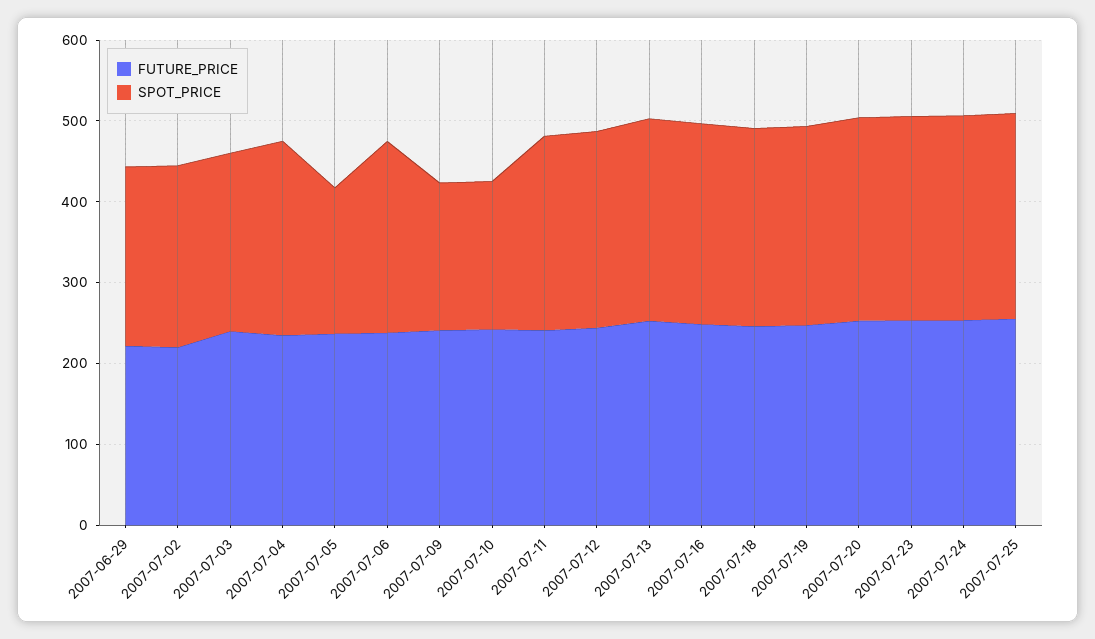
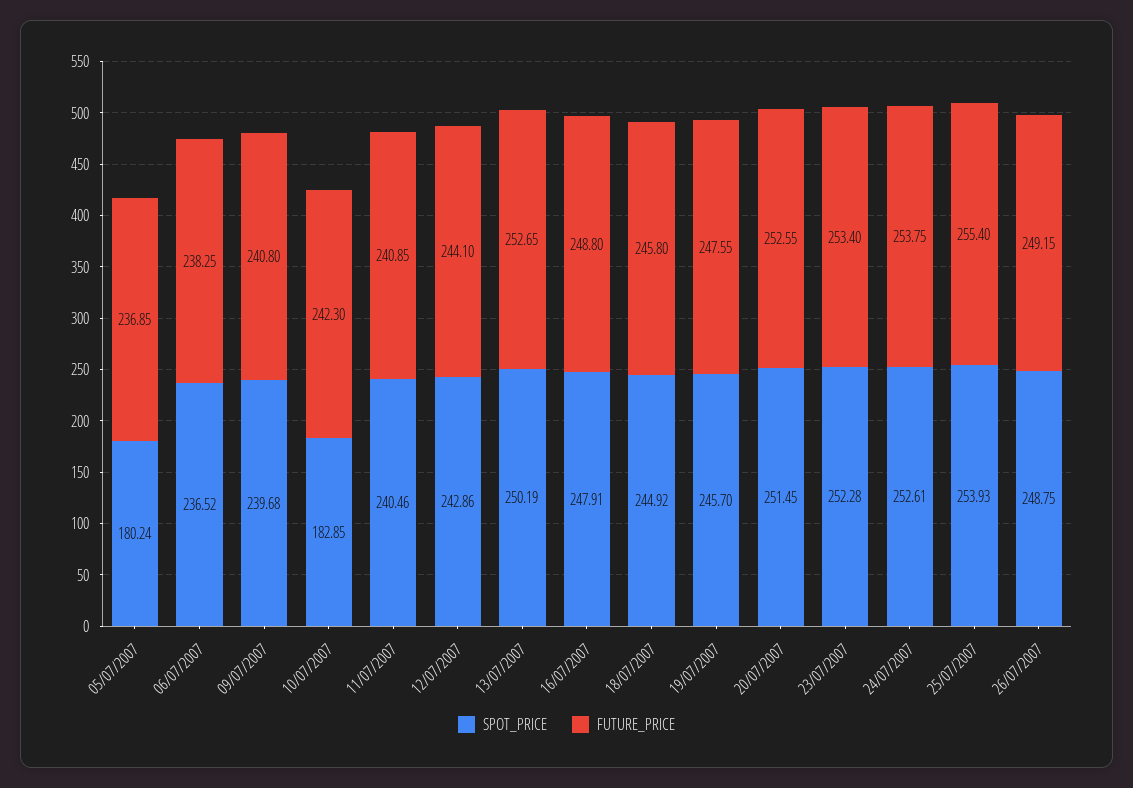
FUTURE_PRICE, 2007-06-29: 220 -> none
SPOT_PRICE, 2007-06-29: 220 -> none
FUTURE_PRICE, 2007-07-02: 220 -> none
SPOT_PRICE, 2007-07-02: 220 -> none
FUTURE_PRICE, 2007-07-03: 240 -> none
SPOT_PRICE, 2007-07-03: 220 -> none
FUTURE_PRICE, 2007-07-04: 240 -> none
SPOT_PRICE, 2007-07-04: 240 -> none
SPOT_PRICE, 2007-07-09: 180 -> 239.68
SPOT_PRICE, 26/07/2007: none -> 248.75
FUTURE_PRICE, 26/07/2007: none -> 249.15

